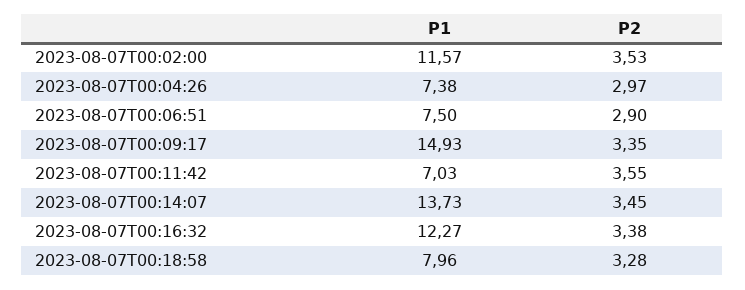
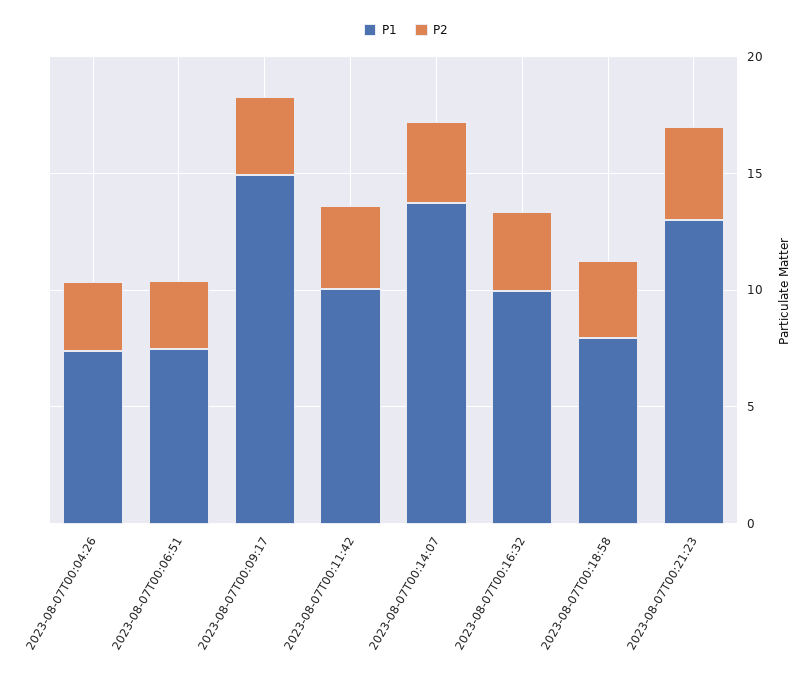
P1, 2023-08-07T00:02:00: 11.57 -> none
P2, 2023-08-07T00:02:00: 3.53 -> none
P1, 2023-08-07T00:11:42: 7.03 -> 10
P1, 2023-08-07T00:16:32: 12.27 -> 10
P1, 2023-08-07T00:21:23: none -> 13
P2, 2023-08-07T00:21:23: none -> 4

